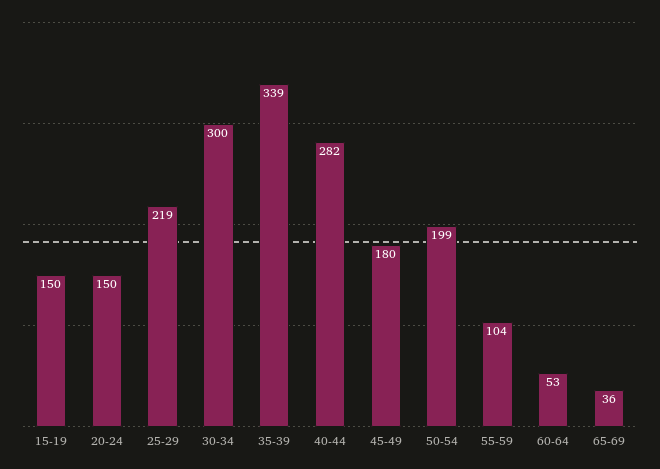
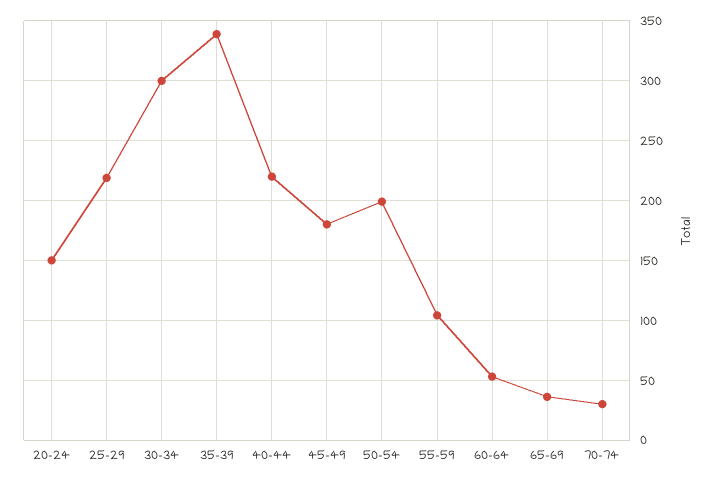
15-19: 150 -> none
40-44: 282 -> 220
70-74: none -> 30

